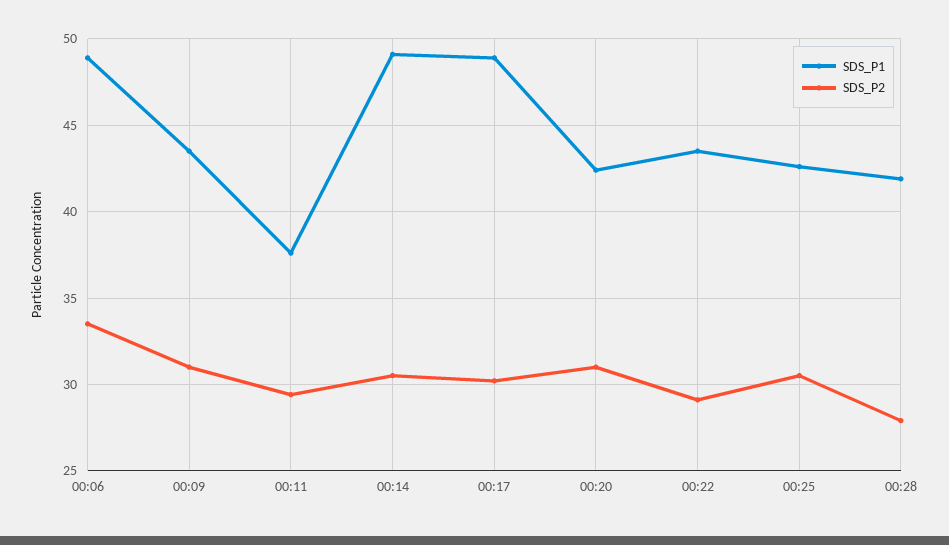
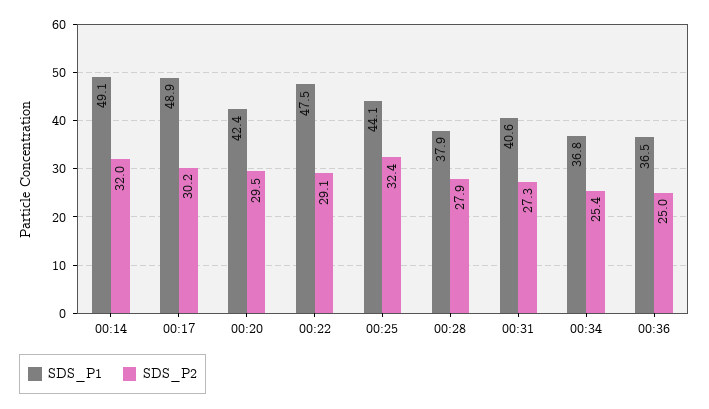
SDS_P1, 00:06: 49 -> none
SDS_P2, 00:06: 33.5 -> none
SDS_P1, 00:09: 43.5 -> none
SDS_P2, 00:09: 31 -> none
SDS_P1, 00:11: 37.5 -> none
SDS_P2, 00:11: 29.5 -> none
SDS_P2, 00:14: 30.5 -> 32
SDS_P2, 00:20: 31 -> 29.5
SDS_P1, 00:22: 43.5 -> 47.5
SDS_P1, 00:25: 42.5 -> 44.1
SDS_P2, 00:25: 30.5 -> 32.4
SDS_P1, 00:28: 42 -> 37.9
SDS_P1, 00:31: none -> 40.6
SDS_P2, 00:31: none -> 27.3
SDS_P1, 00:34: none -> 36.8
SDS_P2, 00:34: none -> 25.4
SDS_P1, 00:36: none -> 36.5
SDS_P2, 00:36: none -> 25

